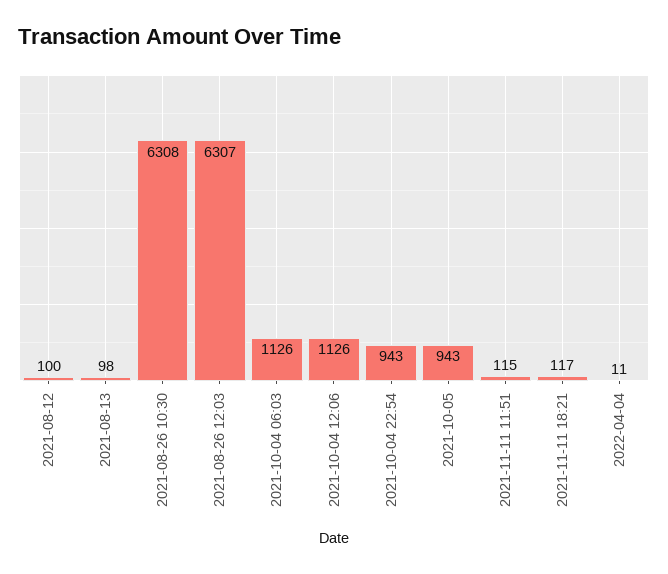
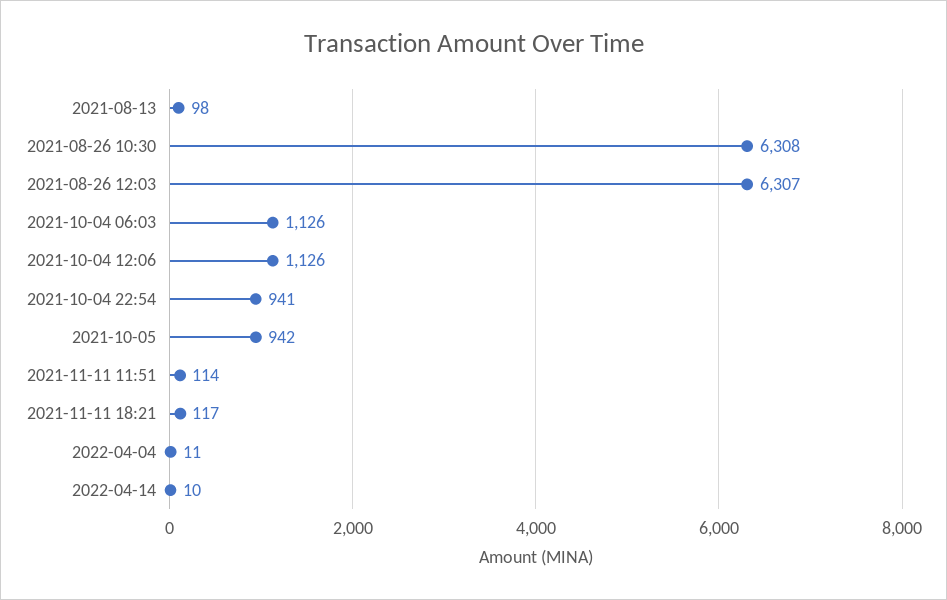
2021-08-12: 100 -> none
2021-10-04 22:54: 943 -> 941
2021-10-05: 943 -> 942
2021-11-11 11:51: 115 -> 114
2022-04-14: none -> 10

